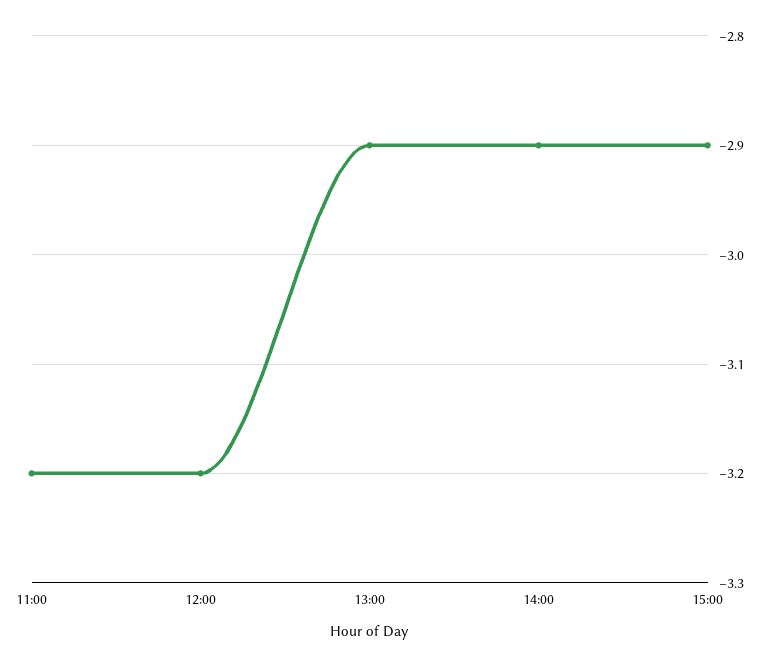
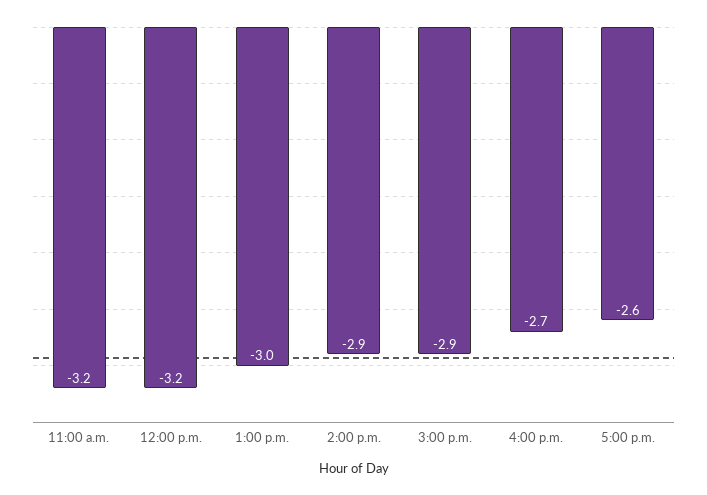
13:00: -2.9 -> -3
4:00 p.m.: none -> -2.7
5:00 p.m.: none -> -2.6

